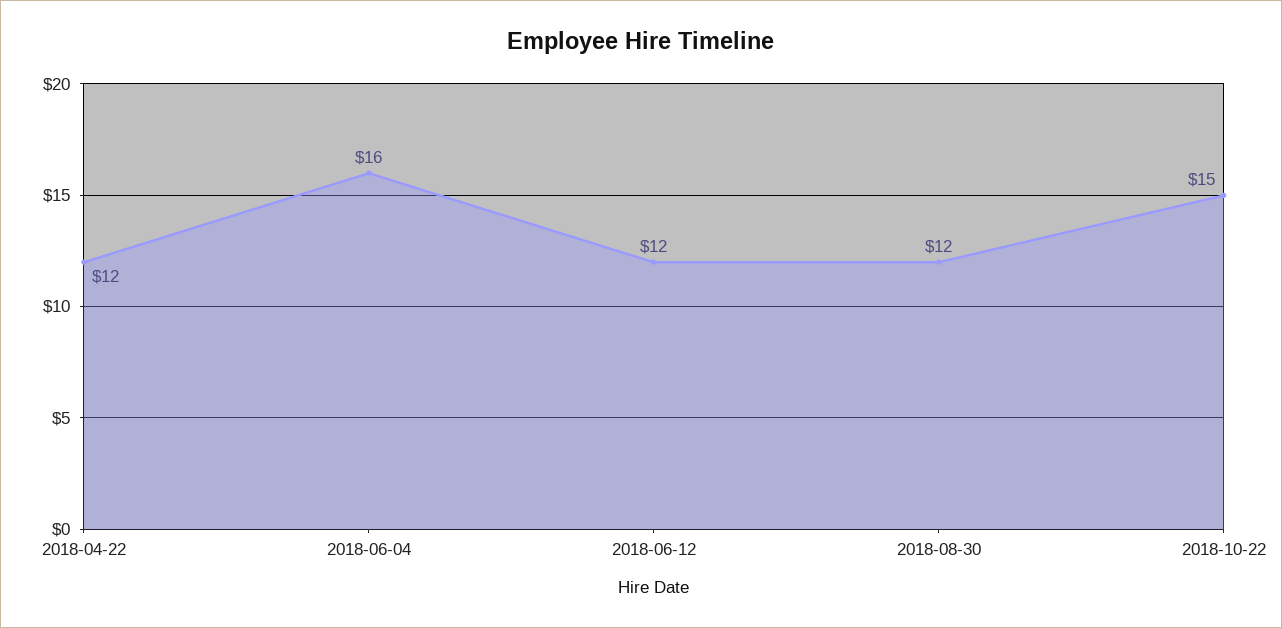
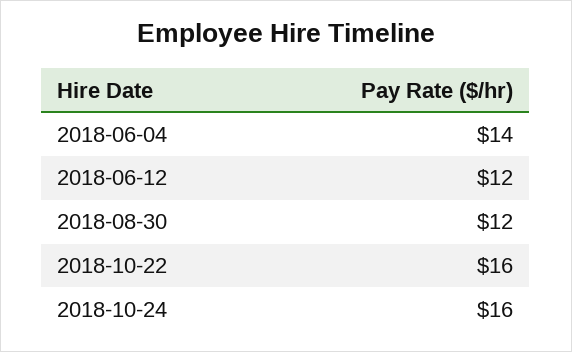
2018-04-22: 12 -> none
2018-06-04: 16 -> 14
2018-10-22: 15 -> 16
2018-10-24: none -> 16

